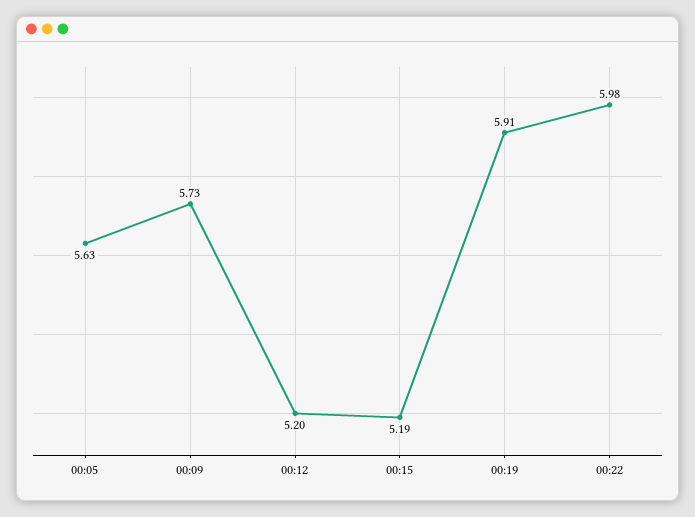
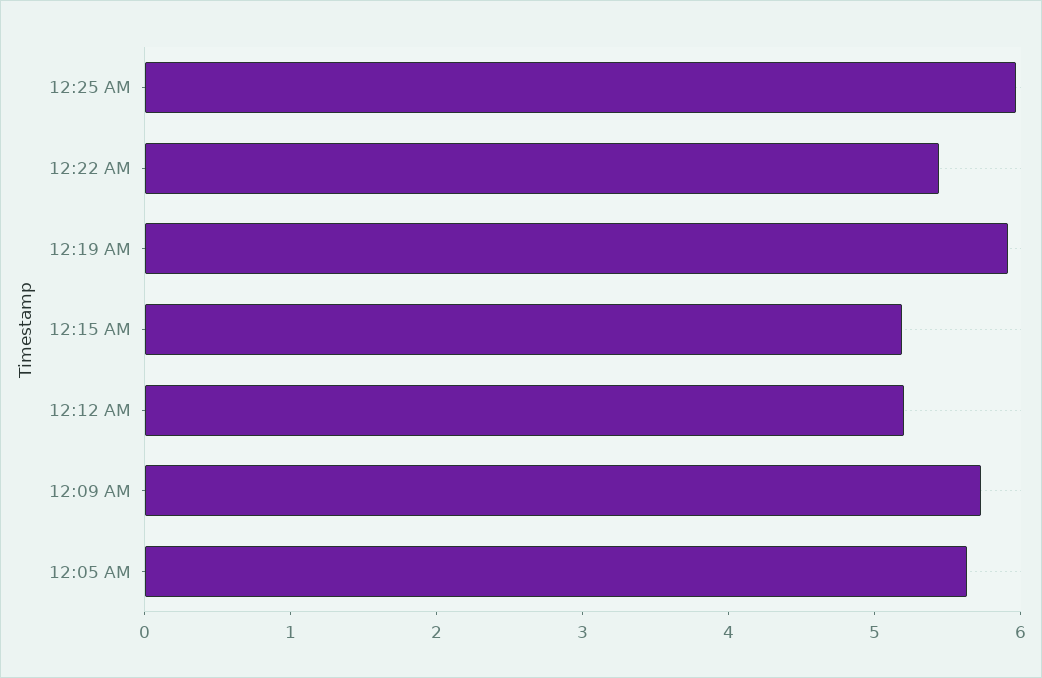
00:22: 5.98 -> 5.4
12:25 AM: none -> 6

